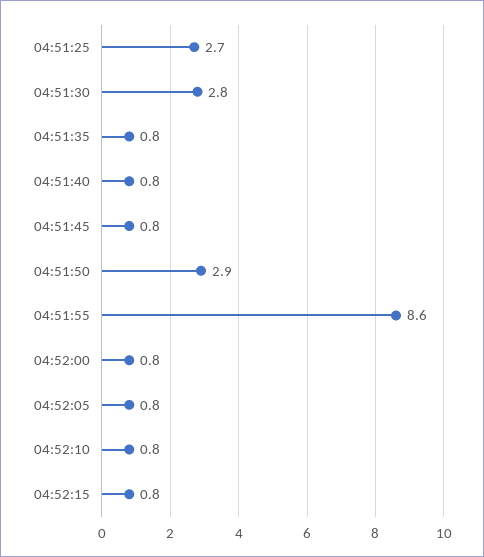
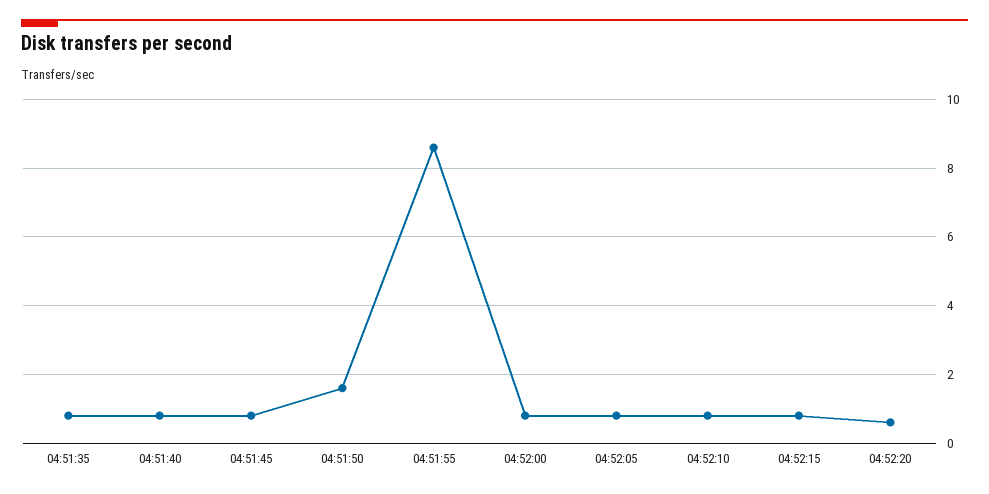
04:51:25: 2.7 -> none
04:51:30: 2.8 -> none
04:51:50: 2.9 -> 1.5
04:52:20: none -> 0.5

